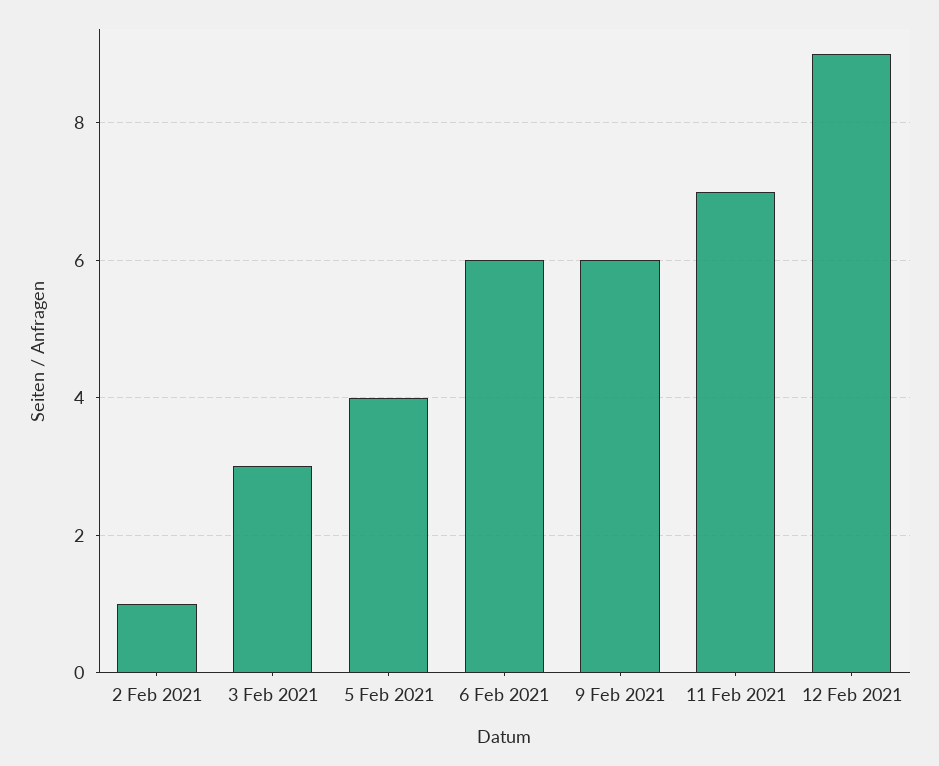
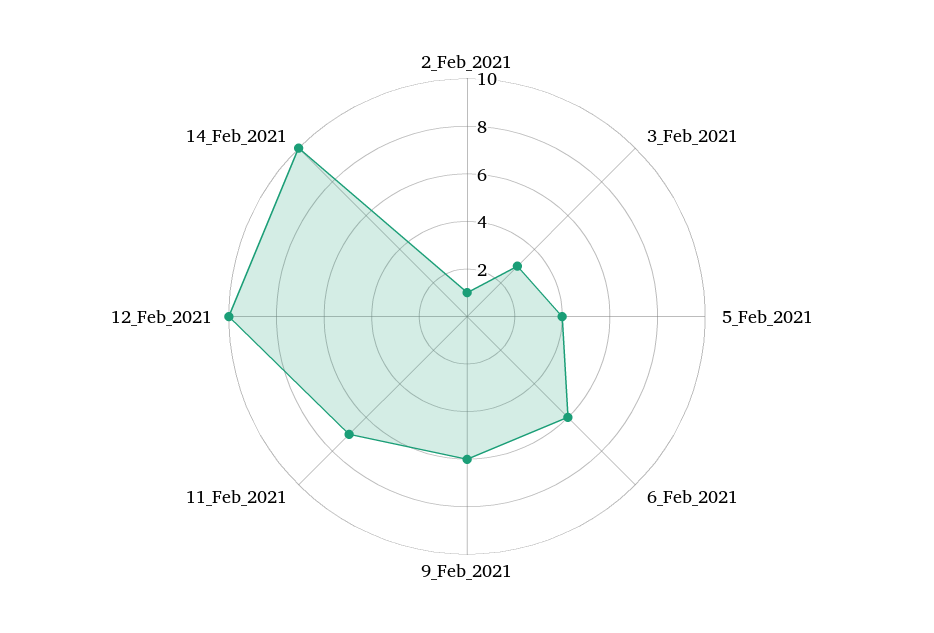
12 Feb 2021: 9 -> 10
14_Feb_2021: none -> 10

